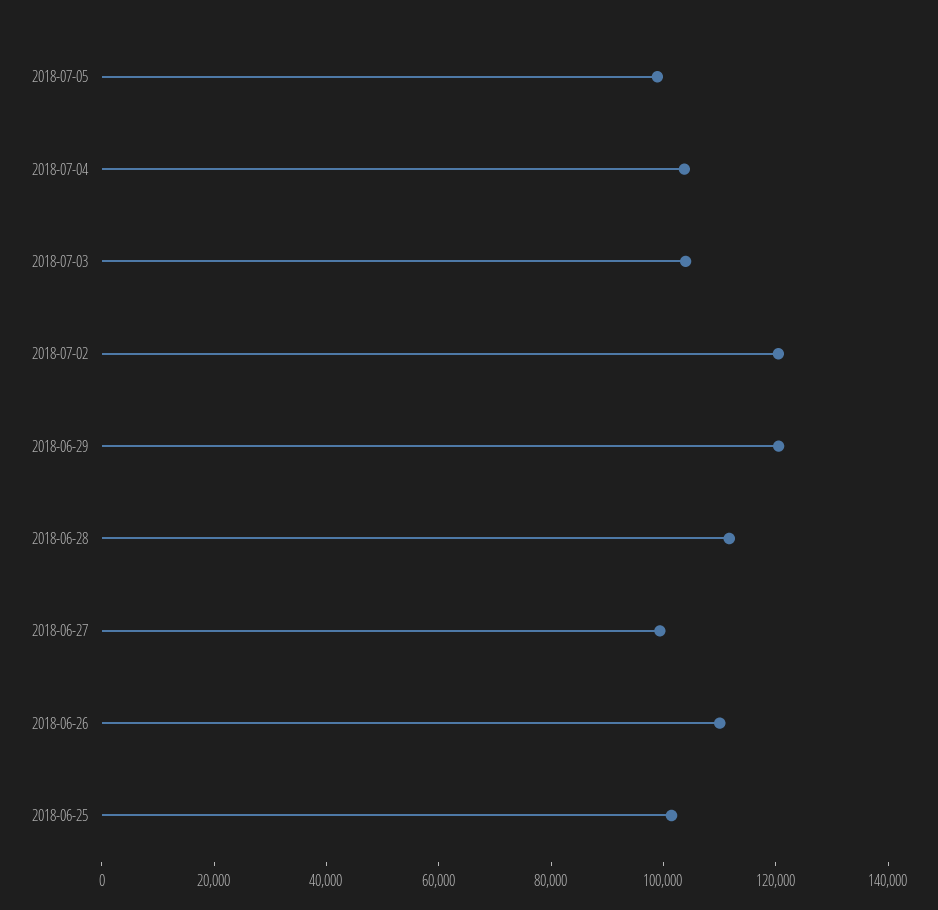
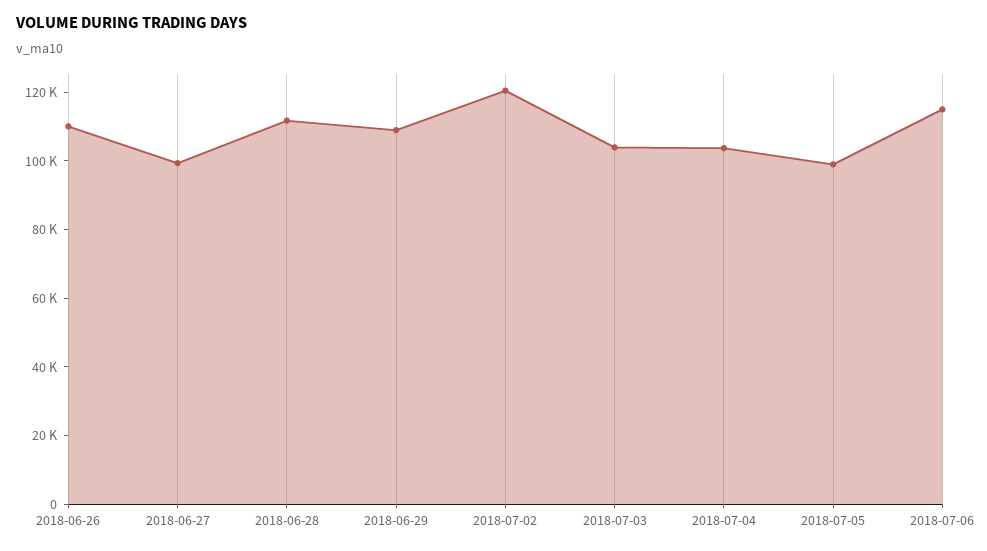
2018-06-29: 120000 -> 110000
2018-06-25: 100000 -> none
2018-07-06: none -> 115000

